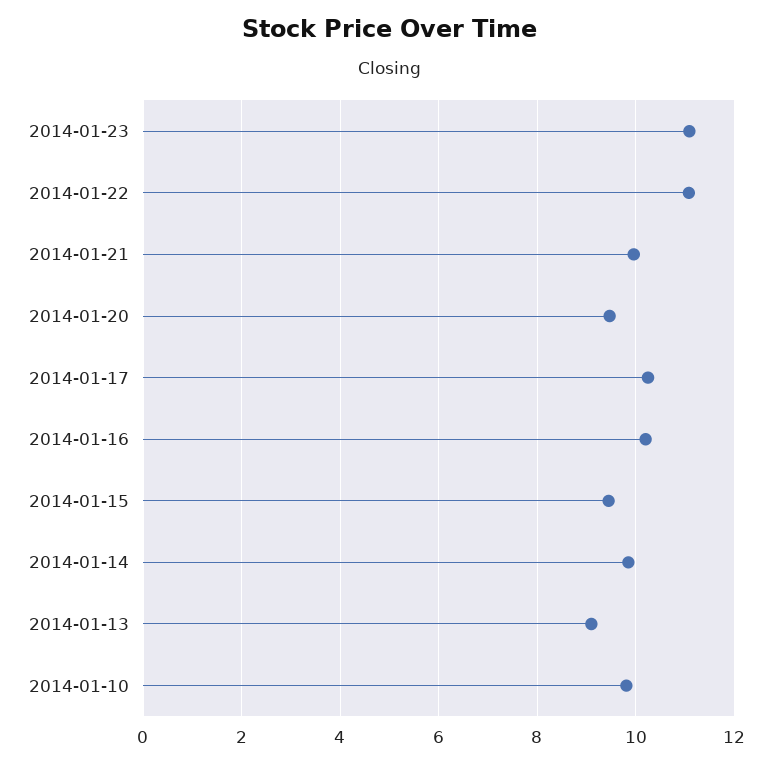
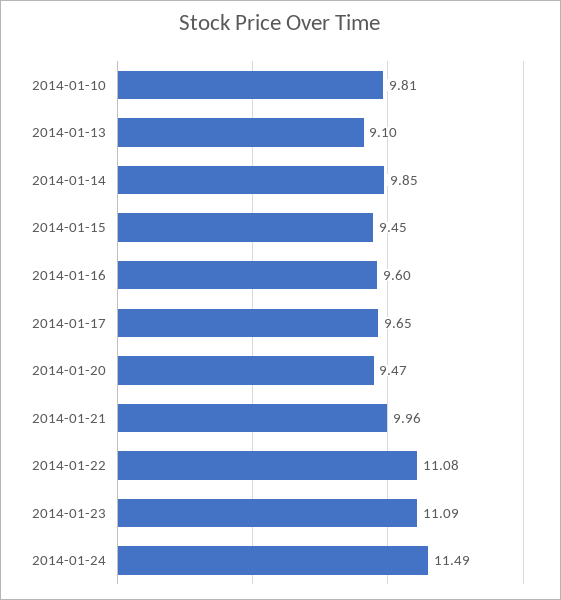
2014-01-17: 10.2 -> 9.65
2014-01-16: 10.2 -> 9.6
2014-01-24: none -> 11.49

